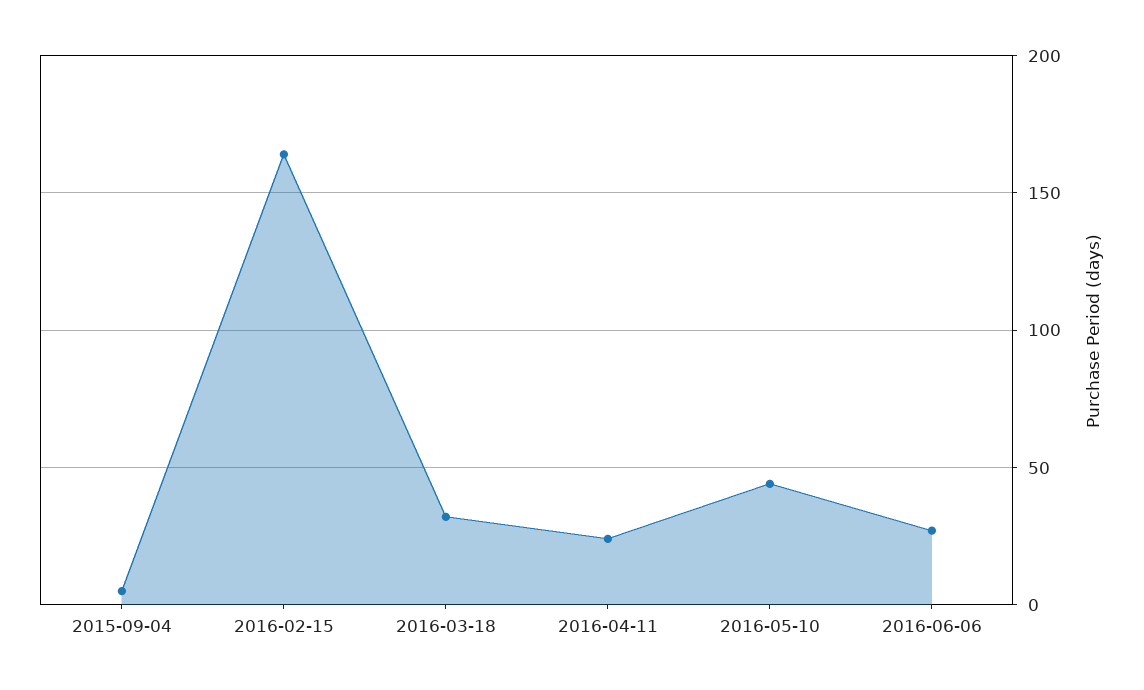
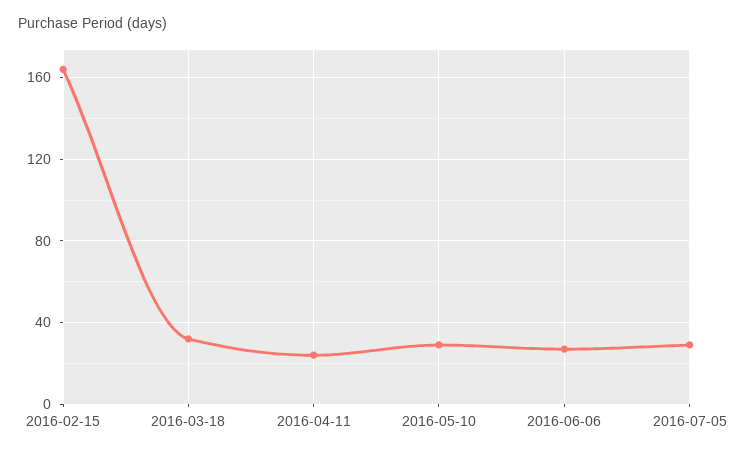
2015-09-04: 5 -> none
2016-05-10: 45 -> 30
2016-07-05: none -> 30

